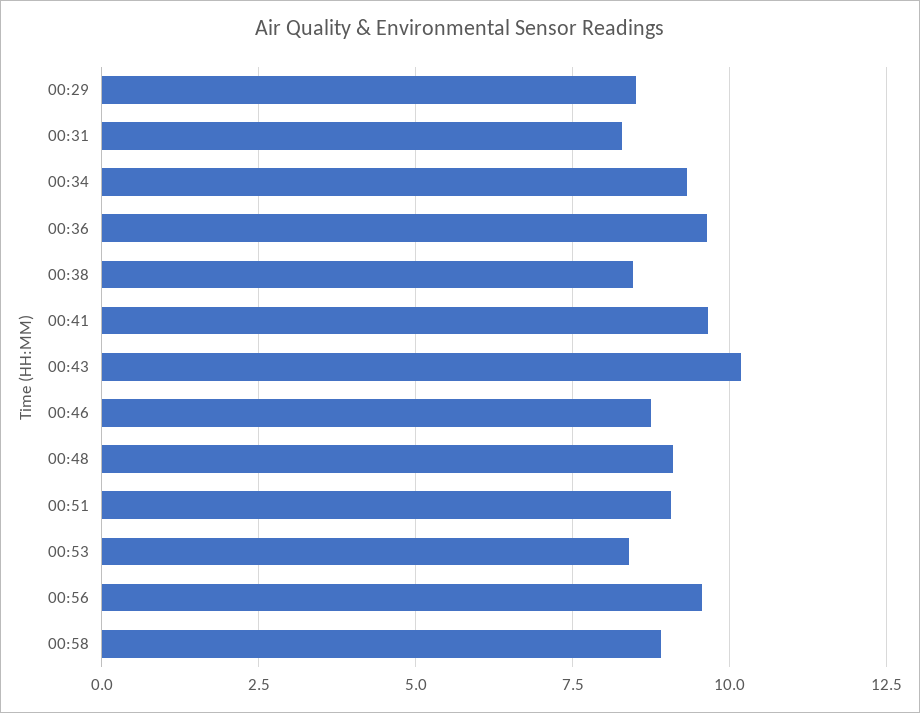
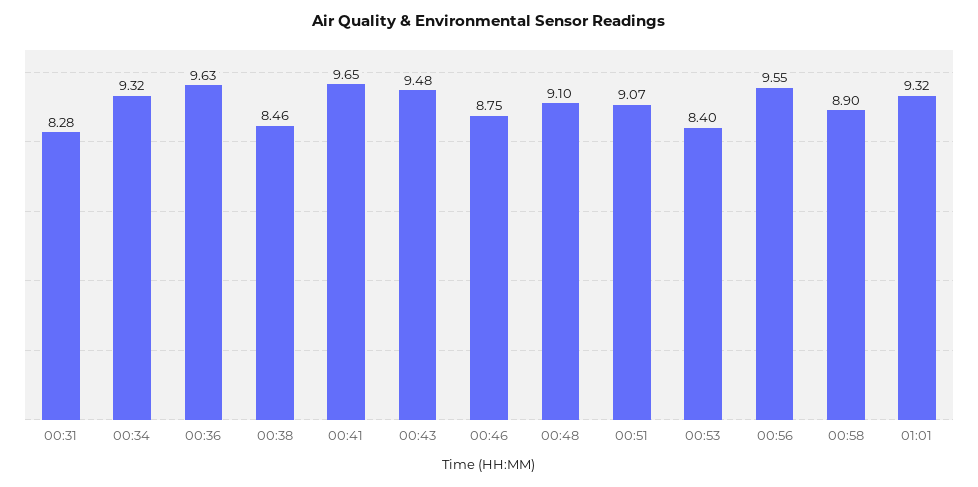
00:29: 8.5 -> none
00:43: 10.25 -> 9.48
01:01: none -> 9.32

